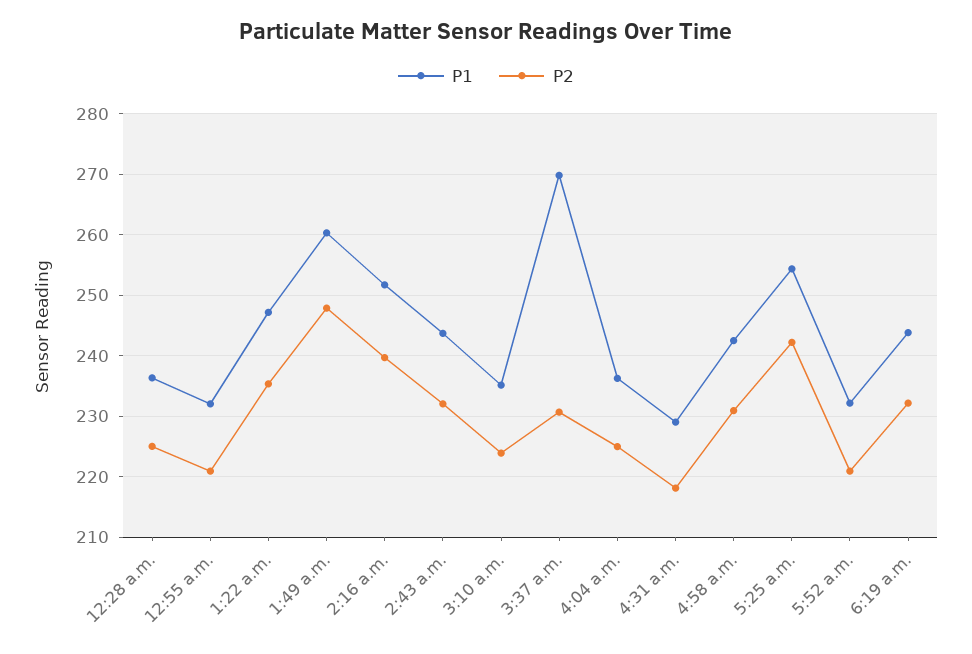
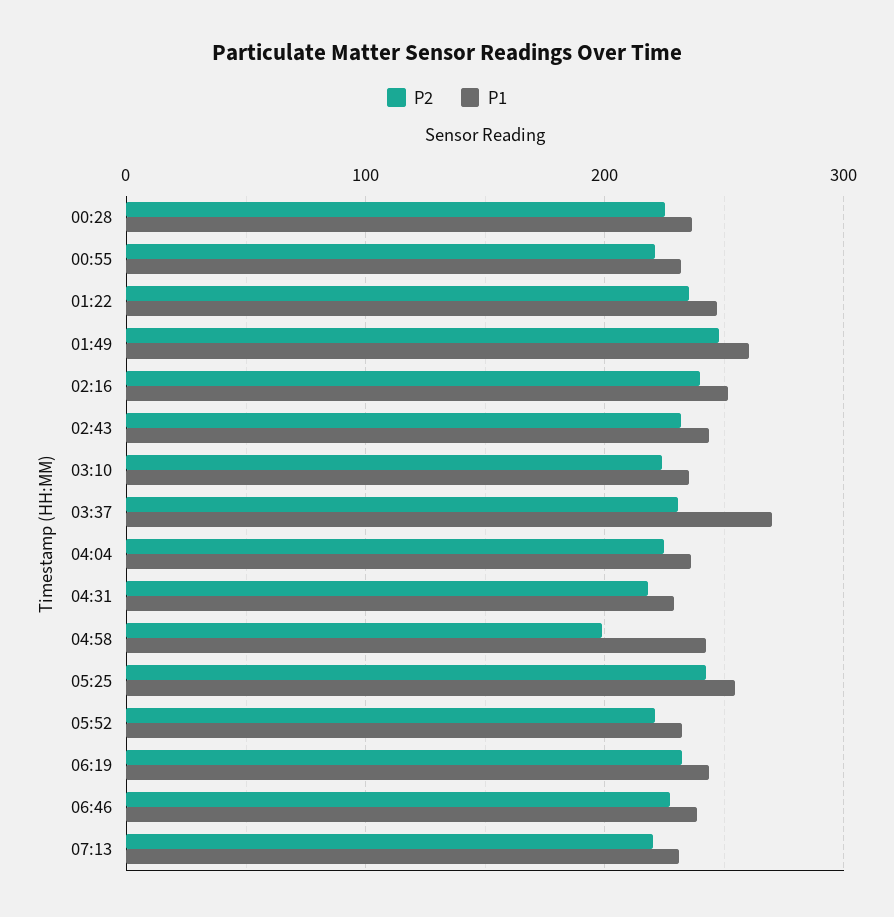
P2, 4:58 a.m.: 231 -> 200
P2, 06:46: none -> 230
P1, 06:46: none -> 240
P2, 07:13: none -> 220
P1, 07:13: none -> 230

